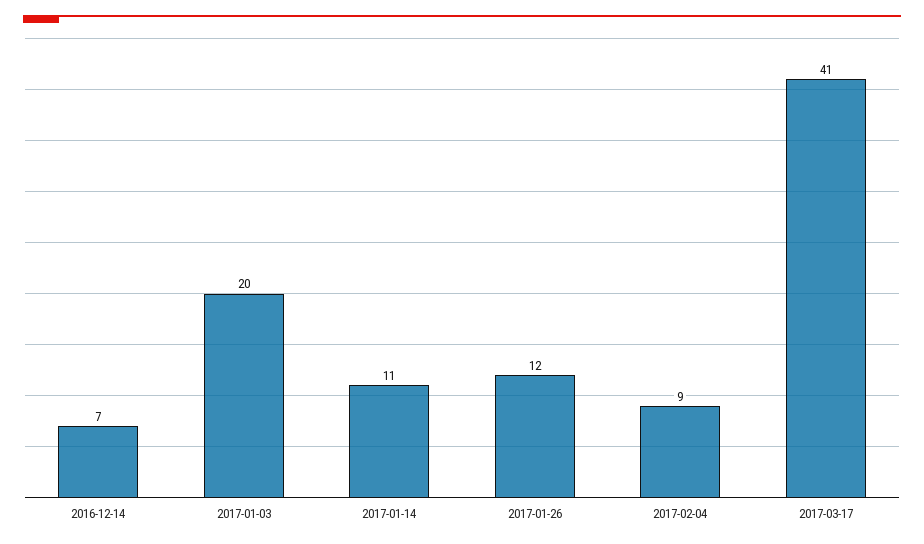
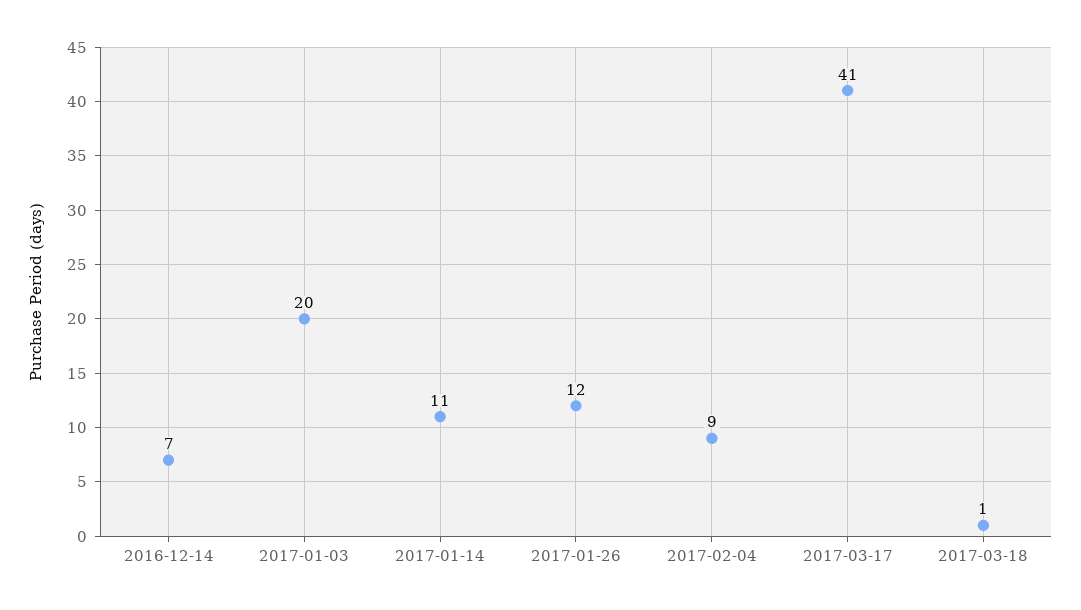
2017-03-18: none -> 1

